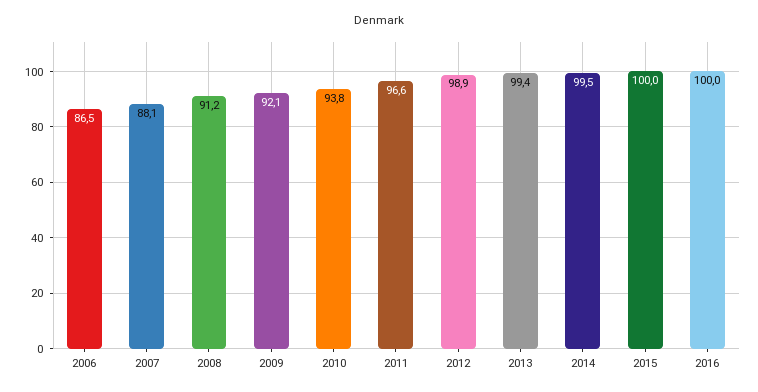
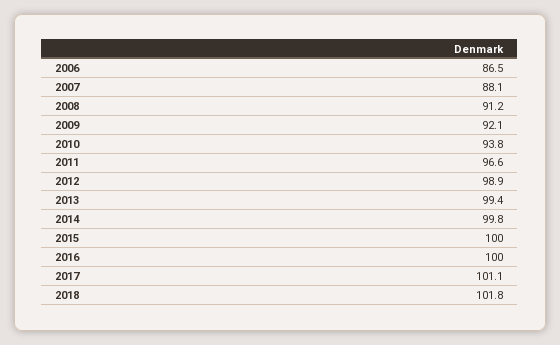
2014: 99.5 -> 99.8
2017: none -> 101.1
2018: none -> 101.8

